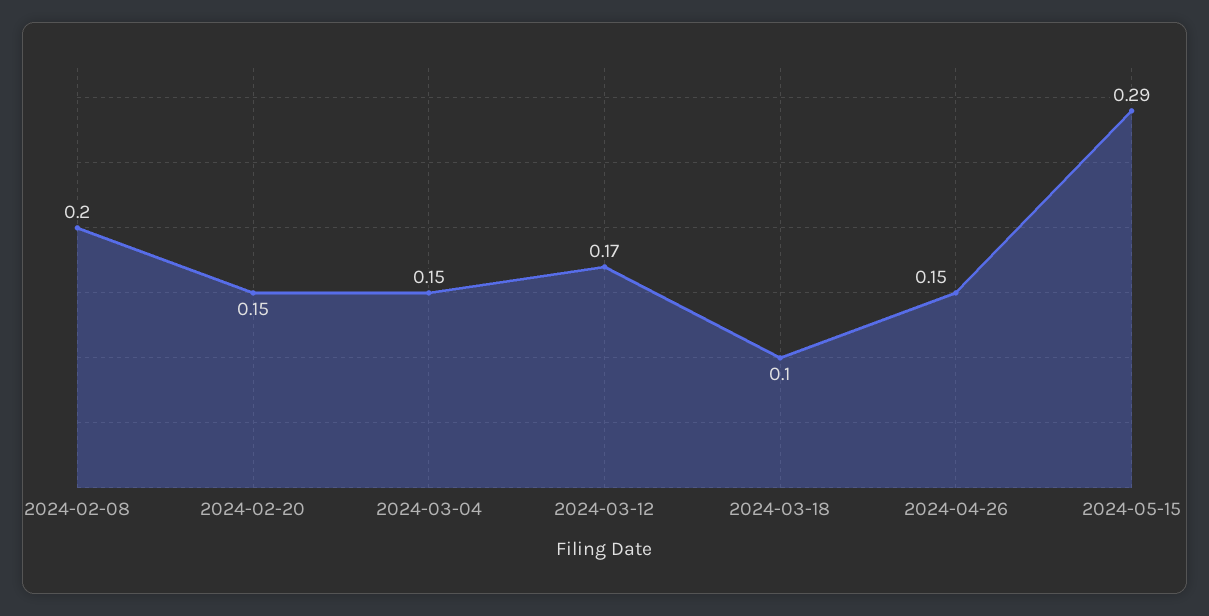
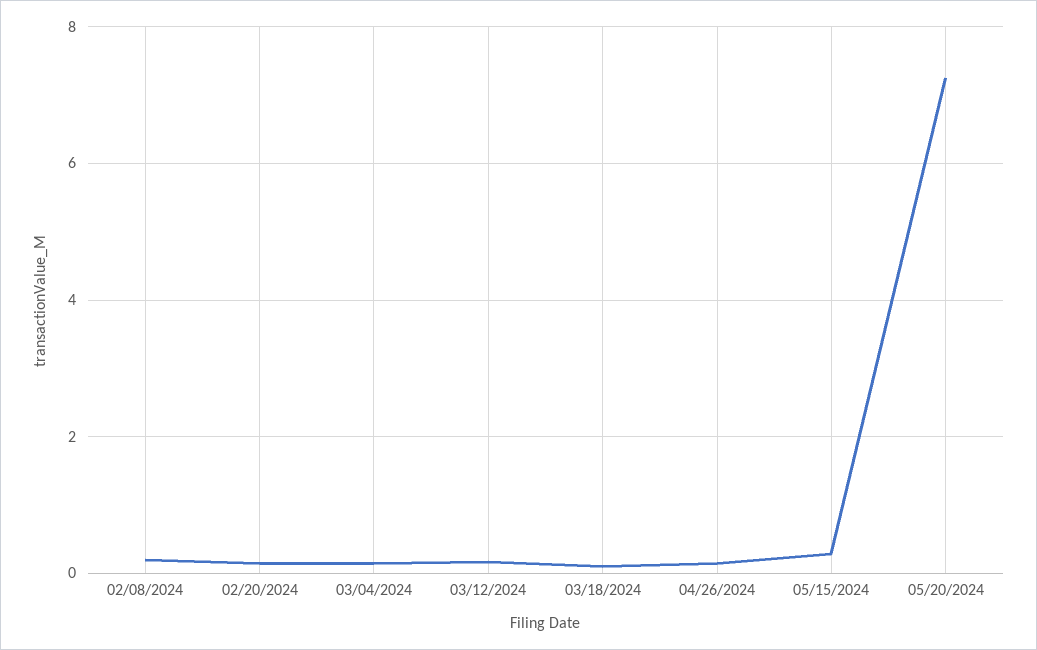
05/20/2024: none -> 7.2

